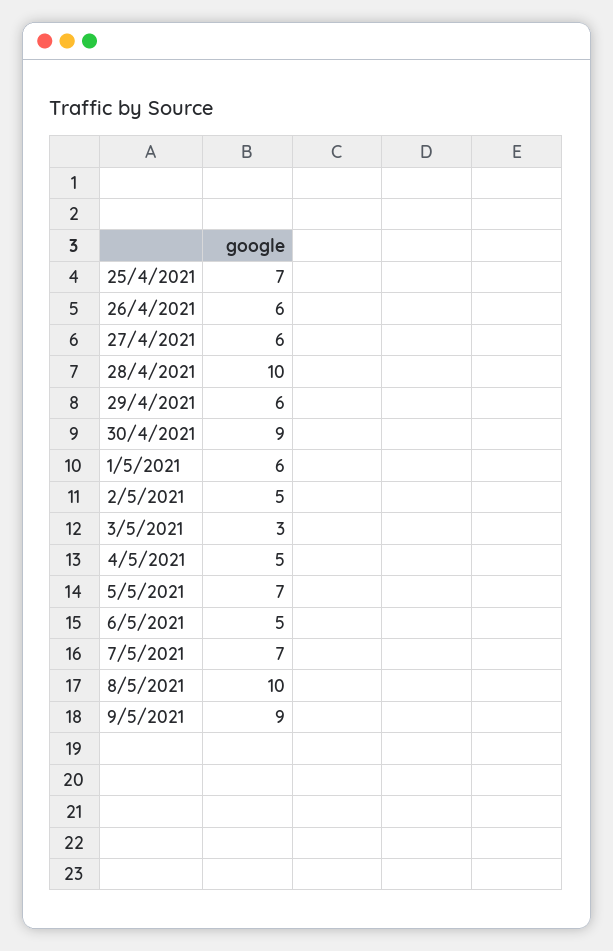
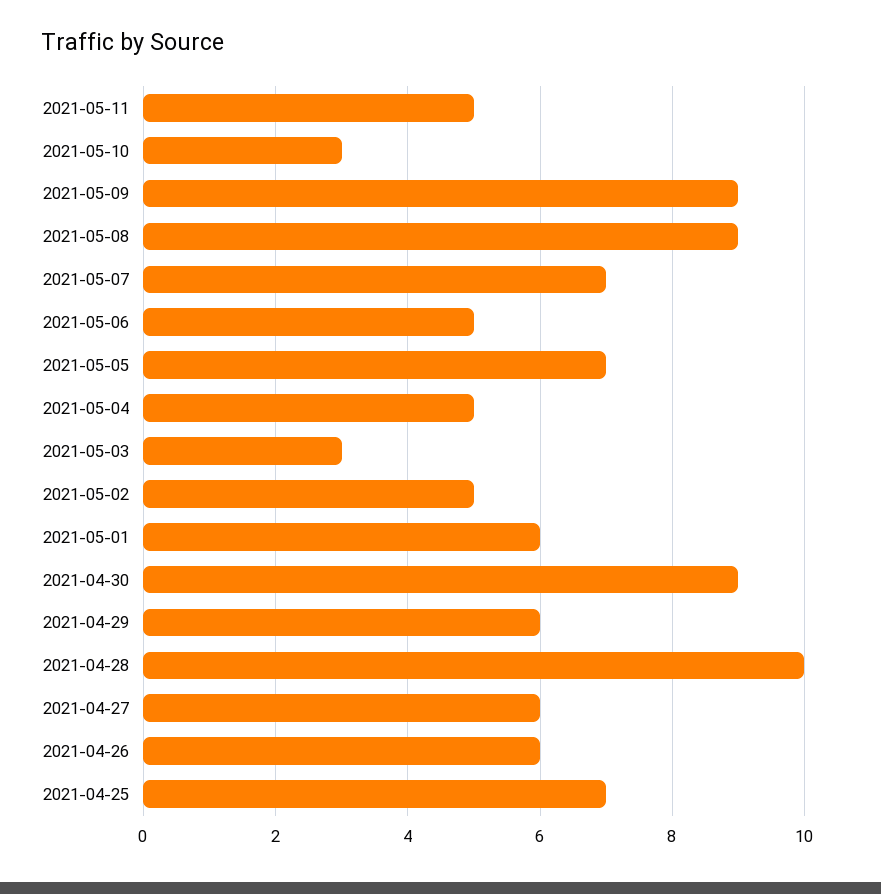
8/5/2021: 10 -> 9
2021-05-11: none -> 5
2021-05-10: none -> 3

